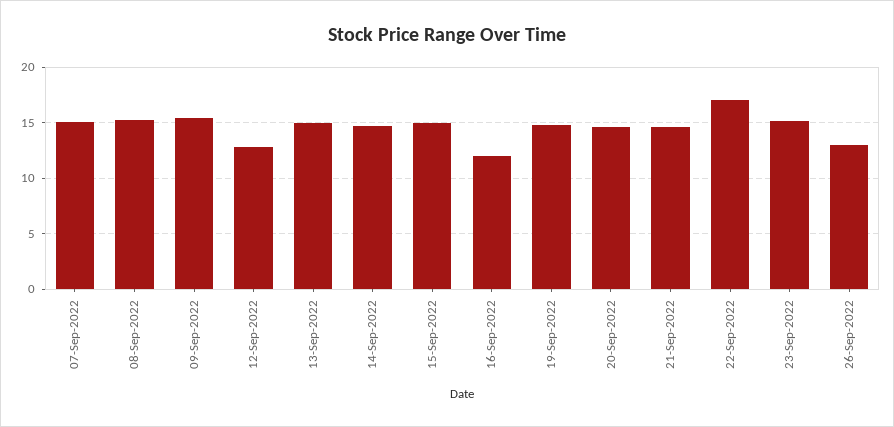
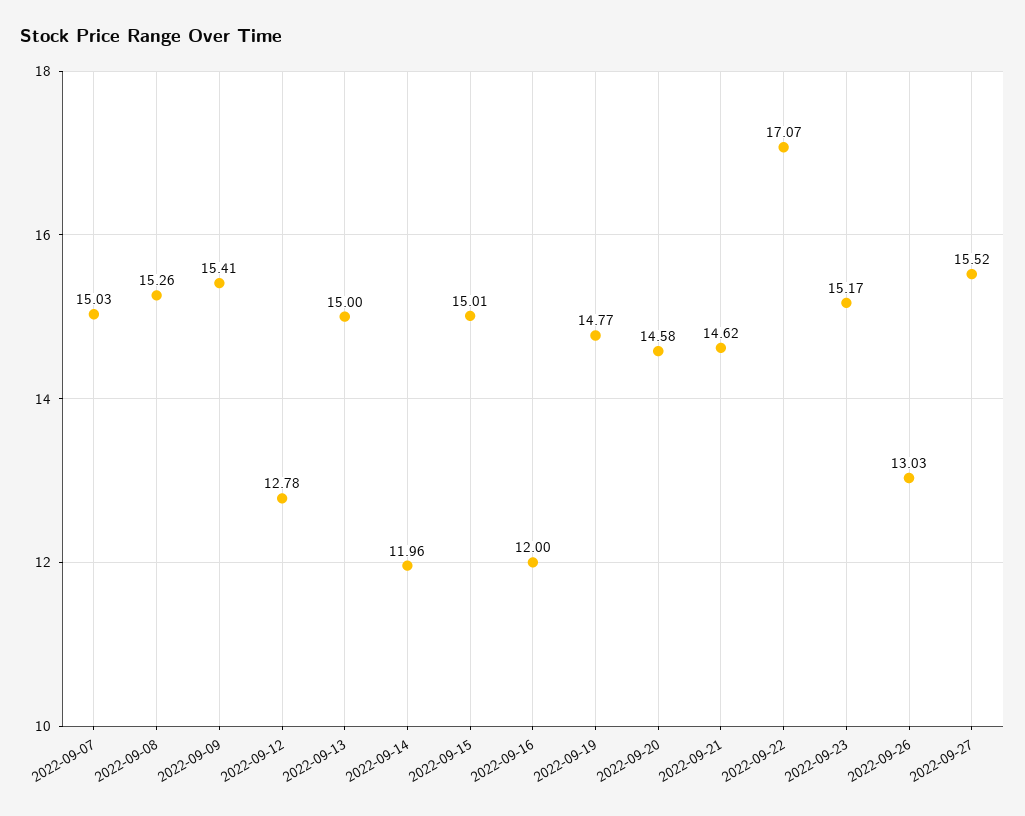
14-Sep-2022: 15 -> 11.96
2022-09-27: none -> 15.52

